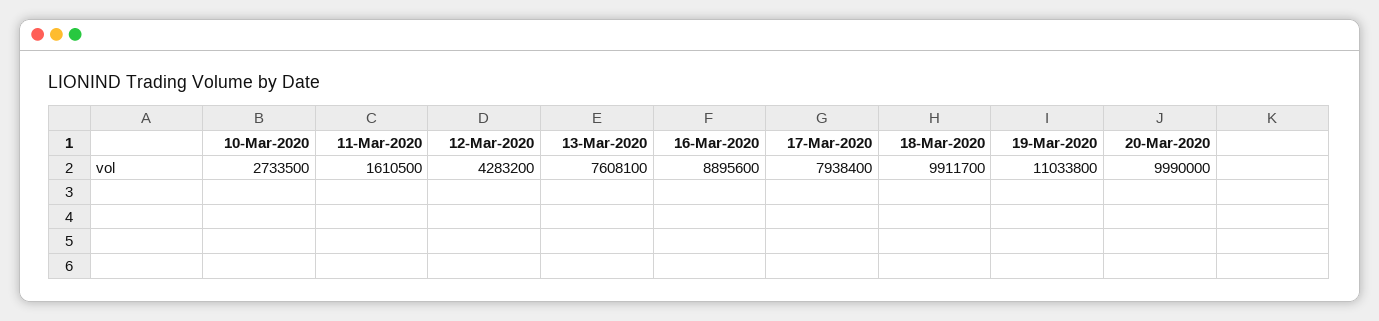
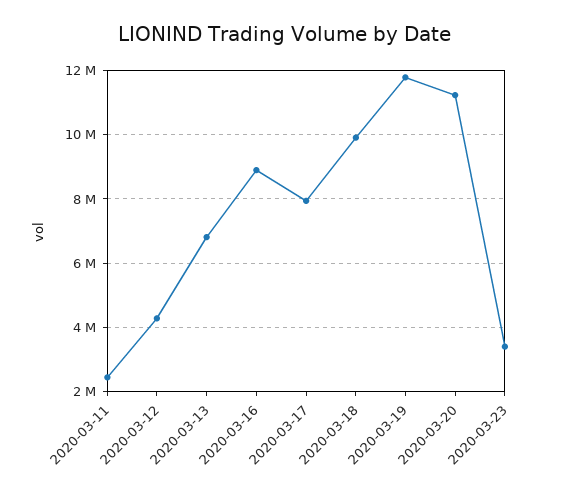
10-Mar-2020: 2733500 -> none
11-Mar-2020: 1610500 -> 2400000
13-Mar-2020: 7608100 -> 6800000
19-Mar-2020: 11033800 -> 11800000
20-Mar-2020: 9990000 -> 11200000
2020-03-23: none -> 3400000

